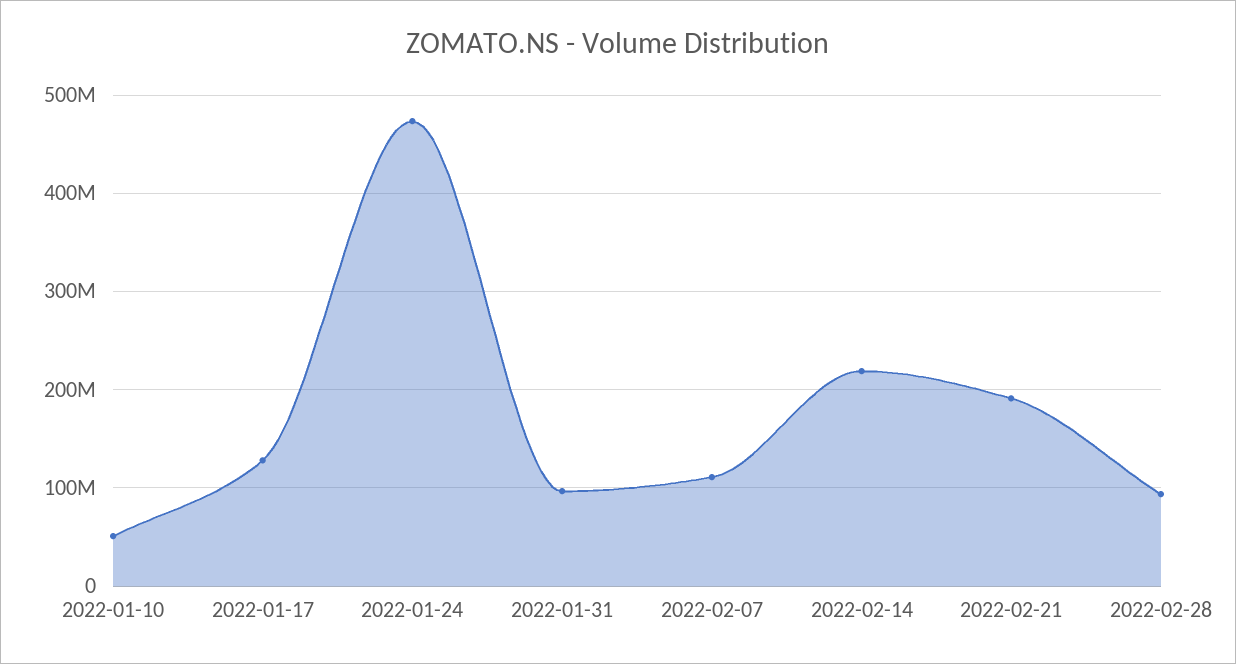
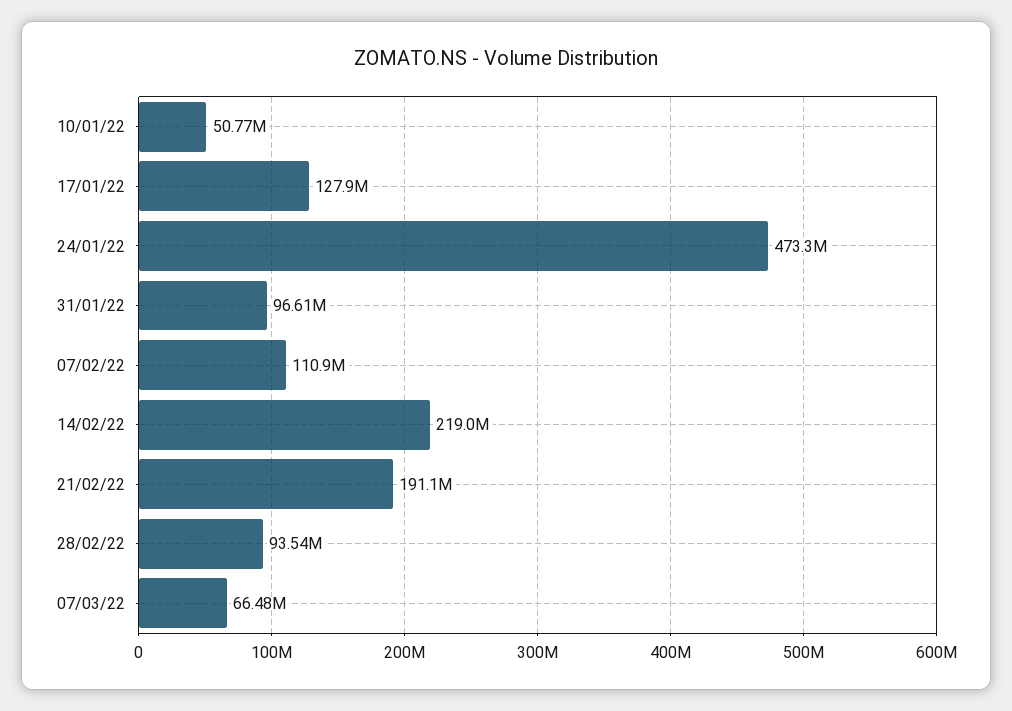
07/03/22: none -> 66480000

